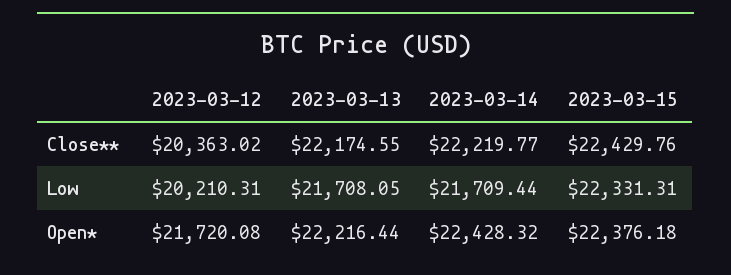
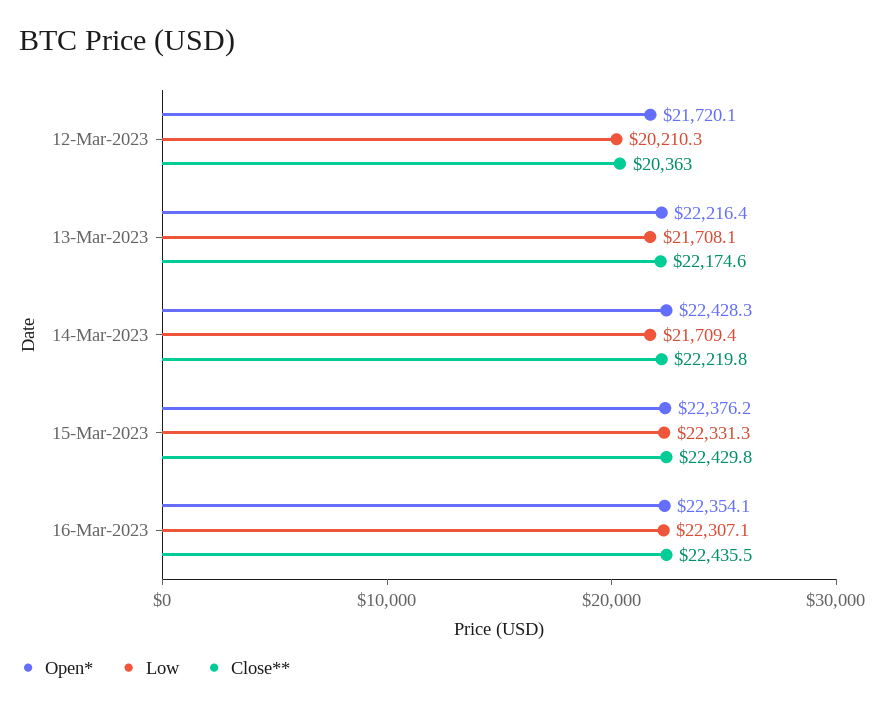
Open*, 16-Mar-2023: none -> 22354.1
Low, 16-Mar-2023: none -> 22307.1
Close**, 16-Mar-2023: none -> 22435.5

